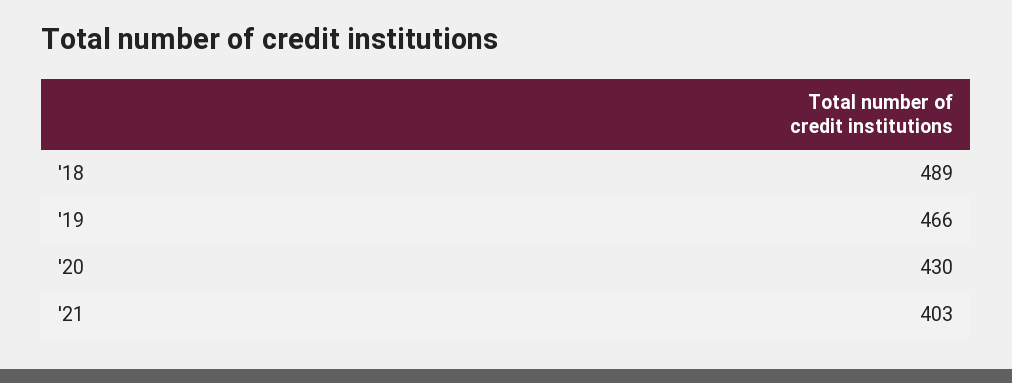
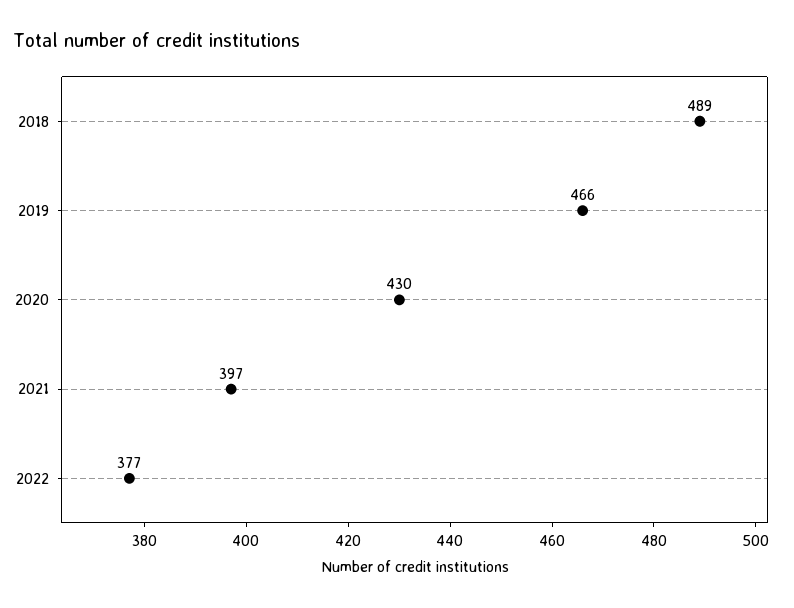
'21: 403 -> 397
2022: none -> 377

